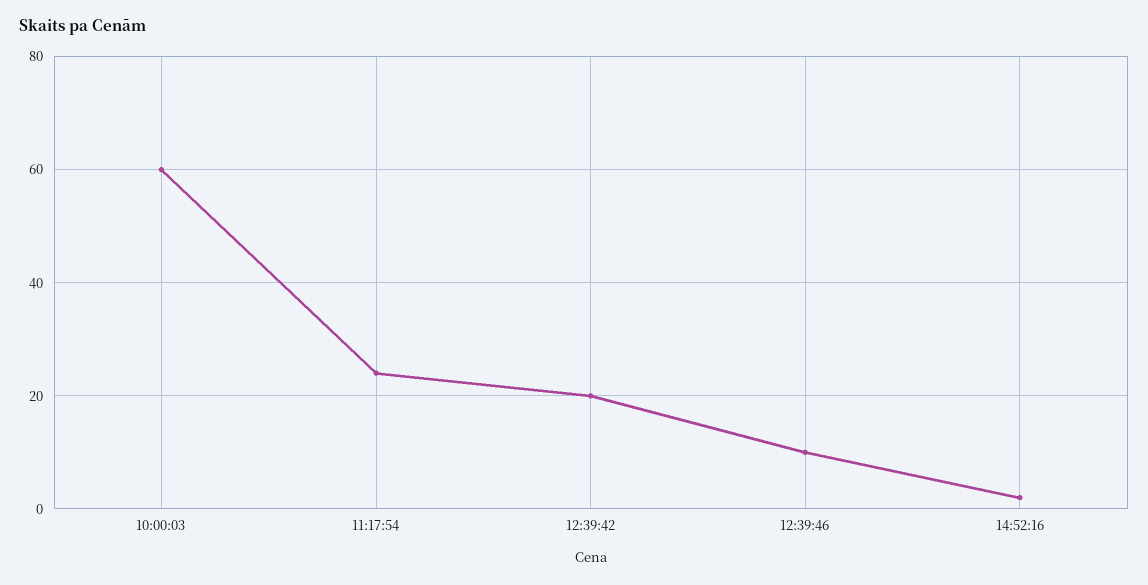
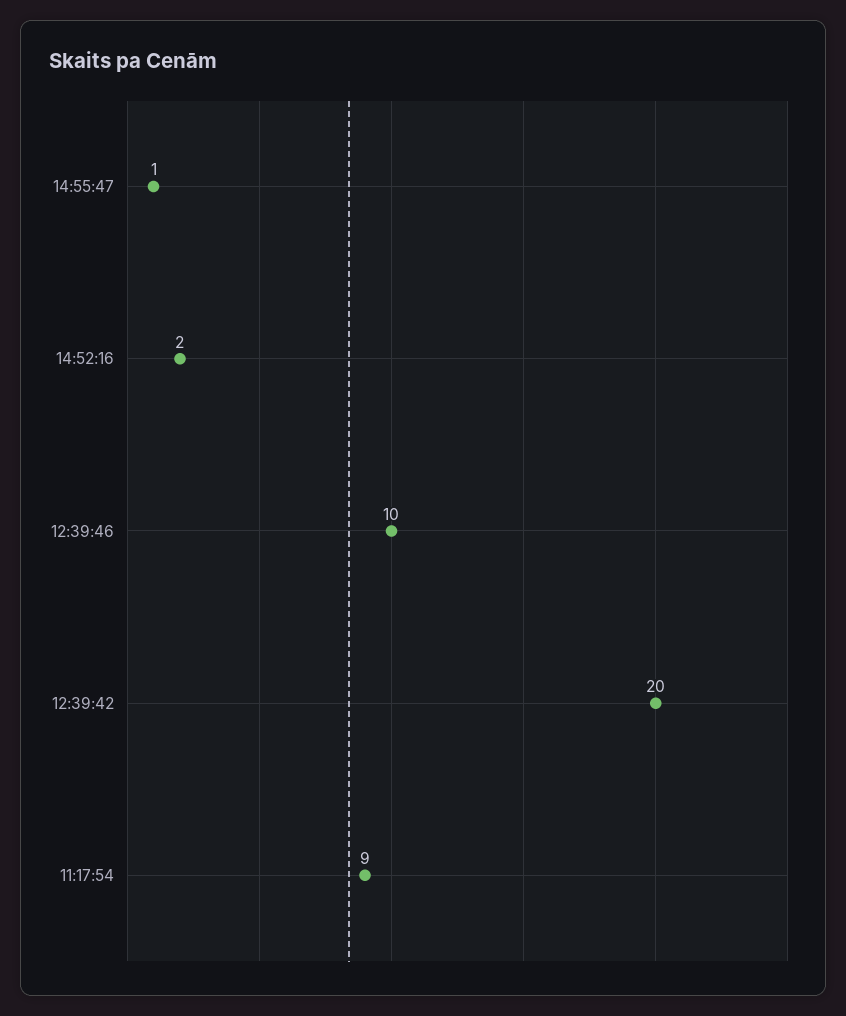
10:00:03: 60 -> none
11:17:54: 25 -> 9
14:55:47: none -> 1

